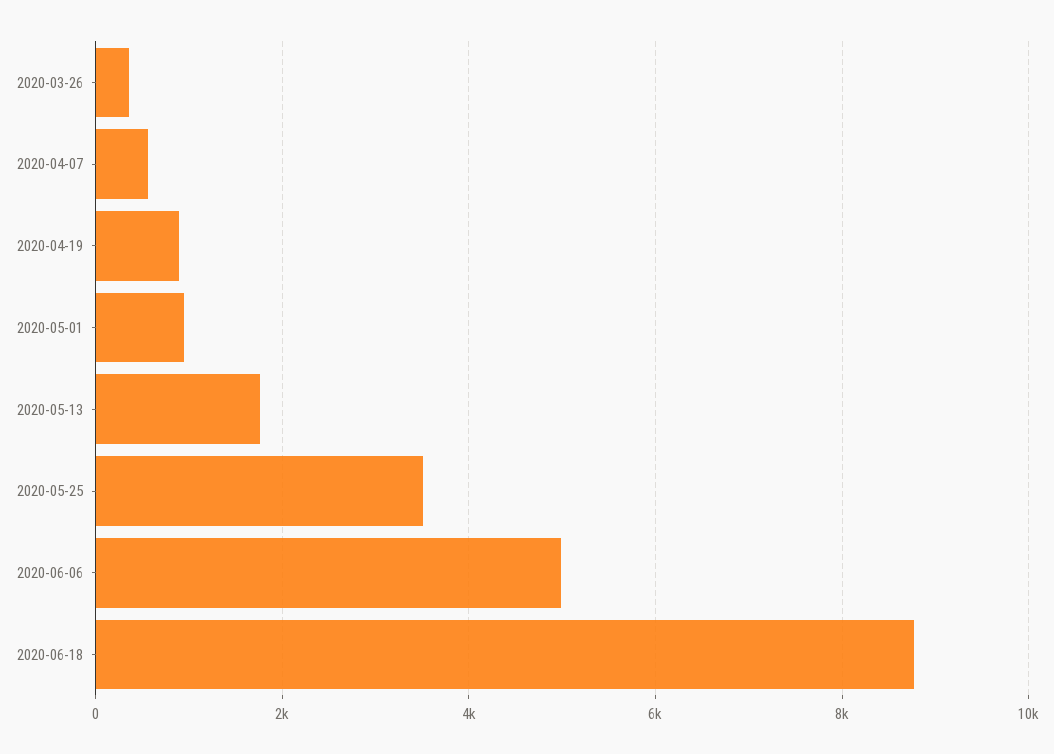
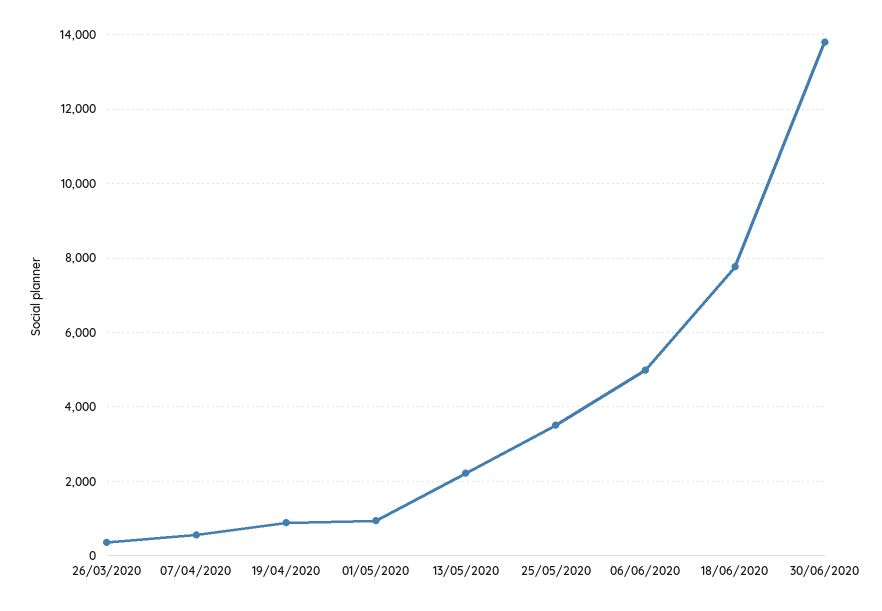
2020-05-13: 1800 -> 2200
2020-06-18: 8800 -> 7800
30/06/2020: none -> 13800

